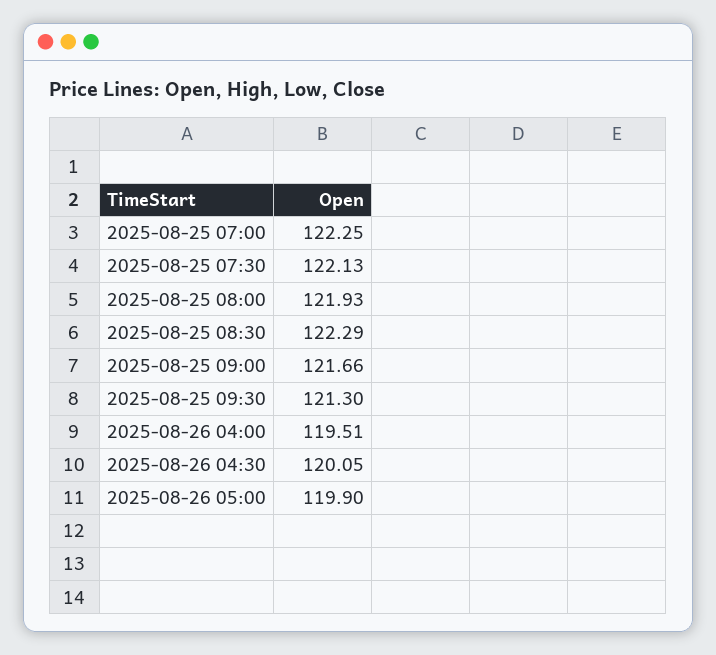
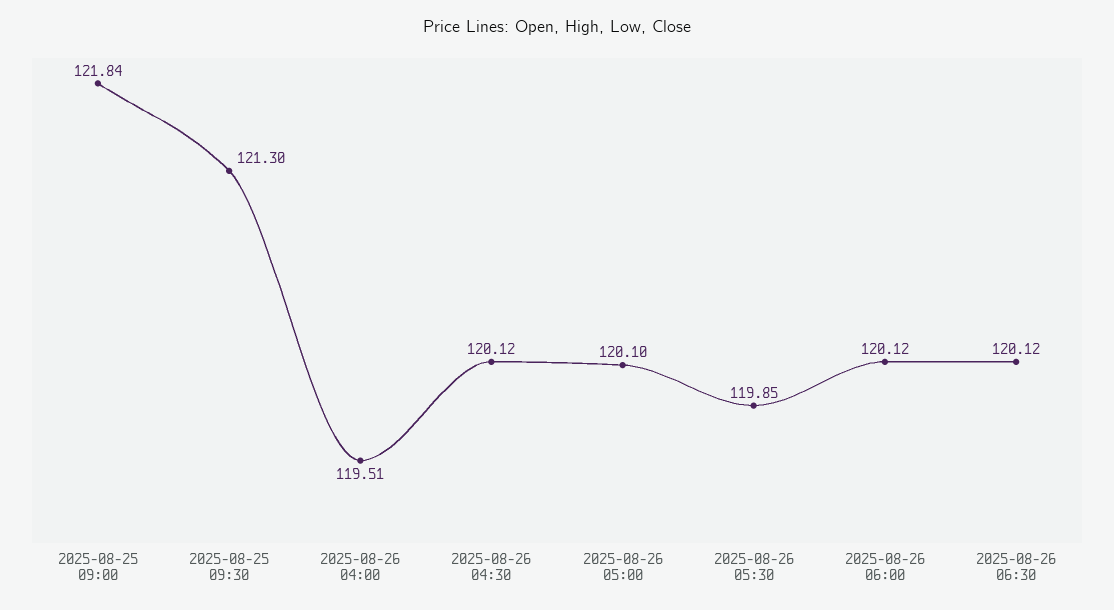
2025-08-25 07:00: 122.25 -> none
2025-08-25 07:30: 122.13 -> none
2025-08-25 08:00: 121.93 -> none
2025-08-25 08:30: 122.29 -> none
2025-08-25 09:00: 121.66 -> 121.84
2025-08-26 04:30: 120.05 -> 120.12
2025-08-26 05:00: 119.9 -> 120.1
2025-08-26 05:30: none -> 119.85
2025-08-26 06:00: none -> 120.12
2025-08-26 06:30: none -> 120.12

